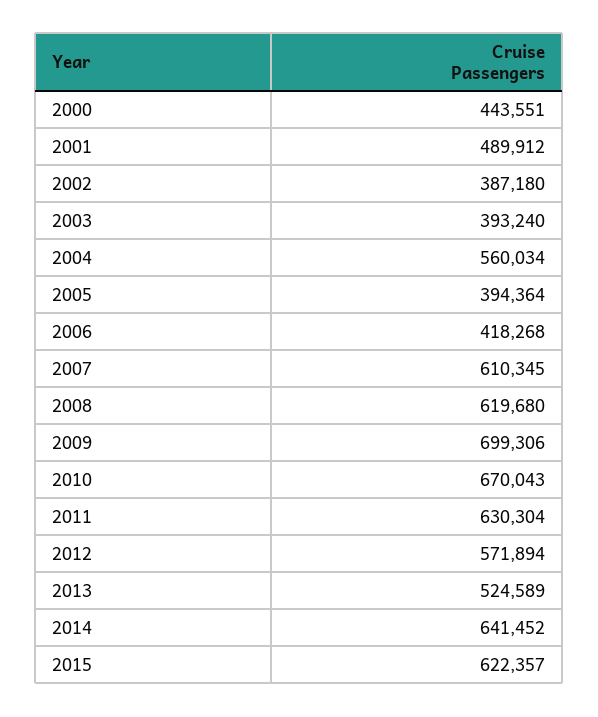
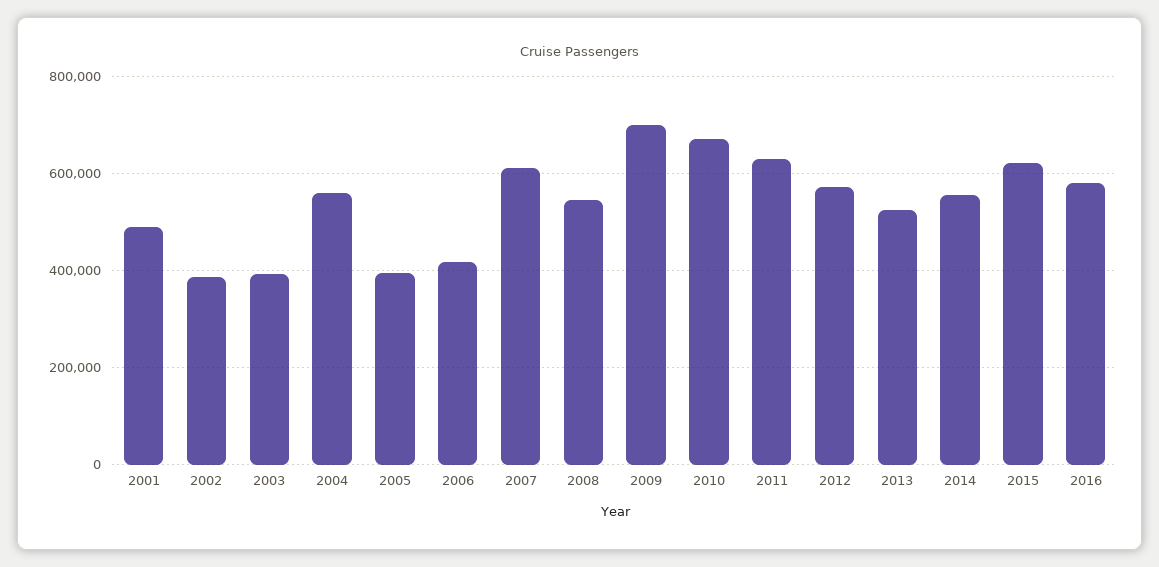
2000: 443551 -> none
2008: 619680 -> 540000
2014: 641452 -> 560000
2016: none -> 580000

